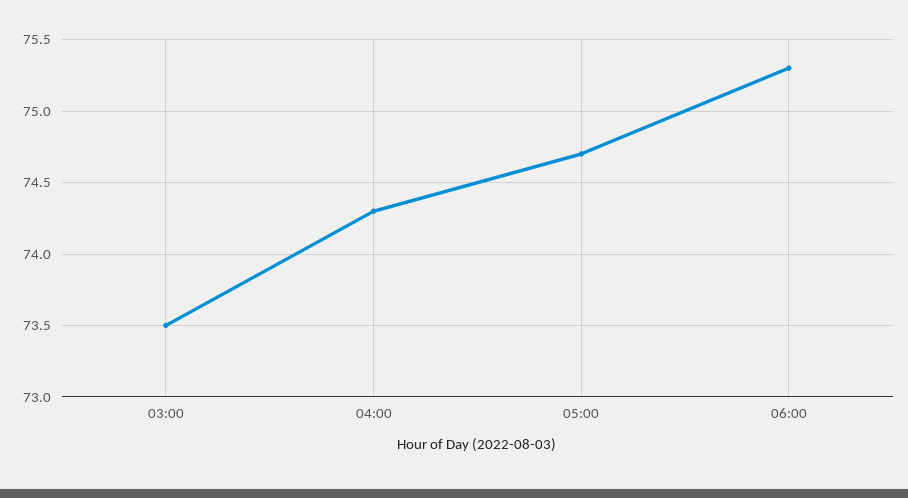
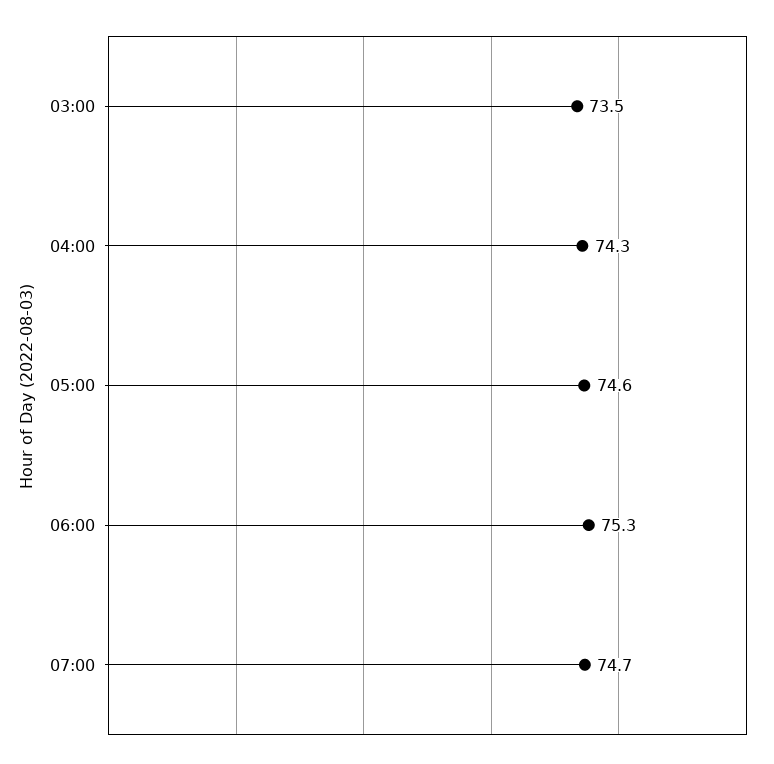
05:00: 74.7 -> 74.6
07:00: none -> 74.7

